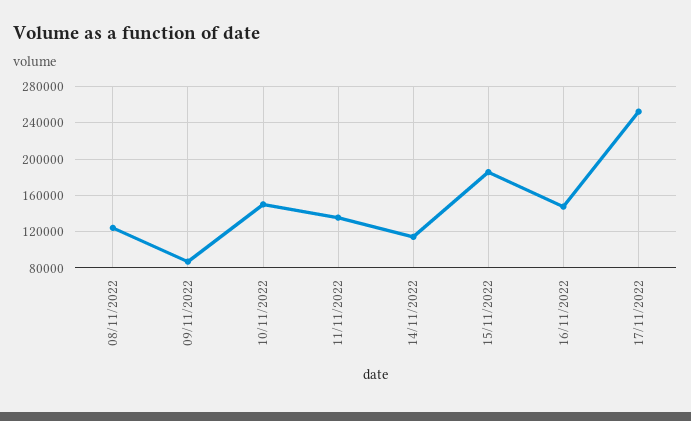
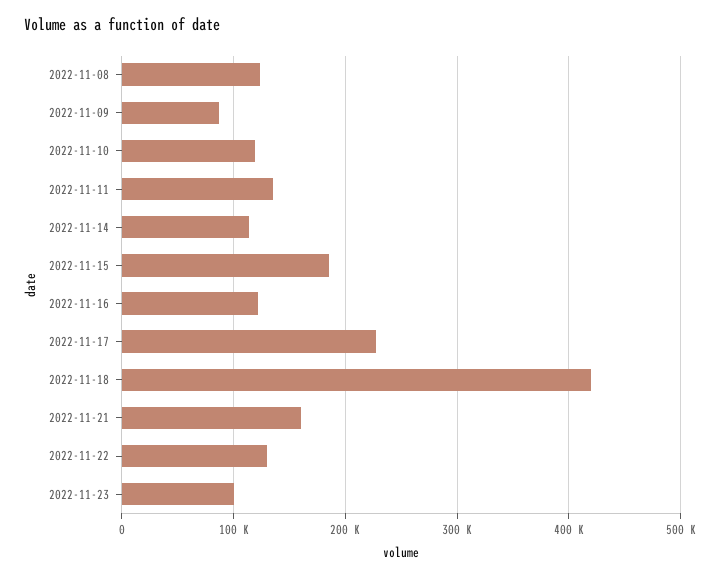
10/11/2022: 150000 -> 120000
16/11/2022: 150000 -> 120000
17/11/2022: 250000 -> 230000
2022-11-18: none -> 420000
2022-11-21: none -> 160000
2022-11-22: none -> 130000
2022-11-23: none -> 100000

